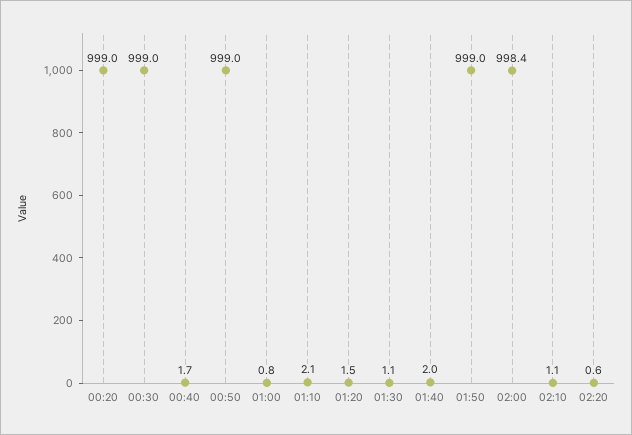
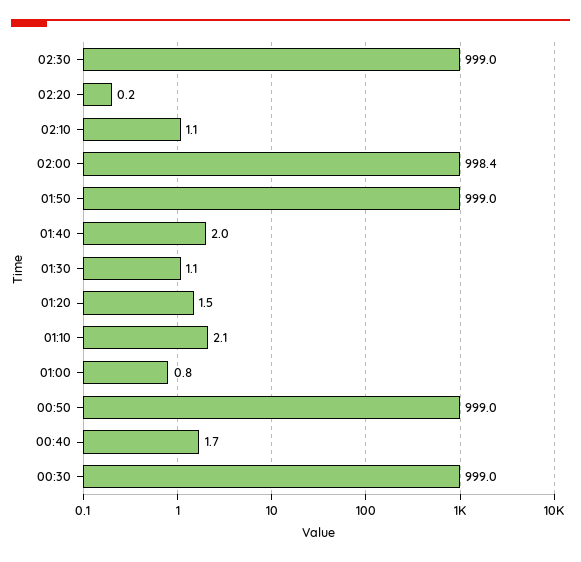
00:20: 999 -> none
02:20: 0.6 -> 0.2
02:30: none -> 999

